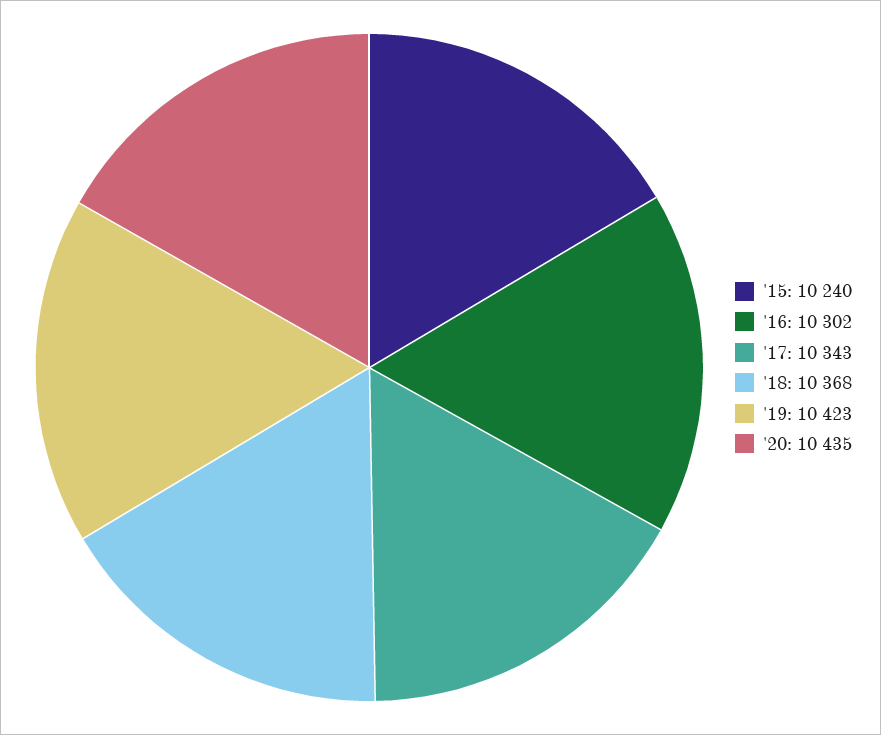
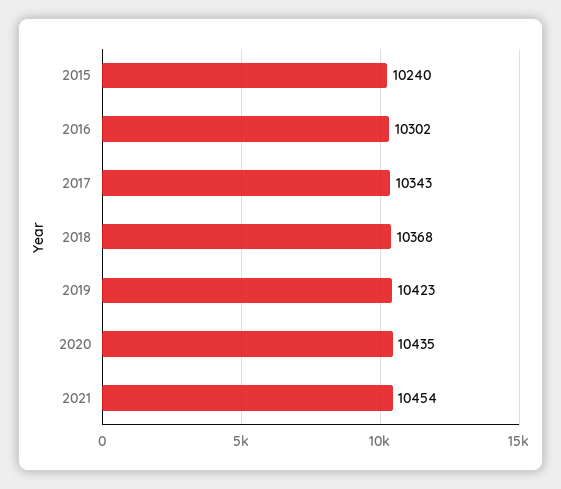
2021: none -> 10454

